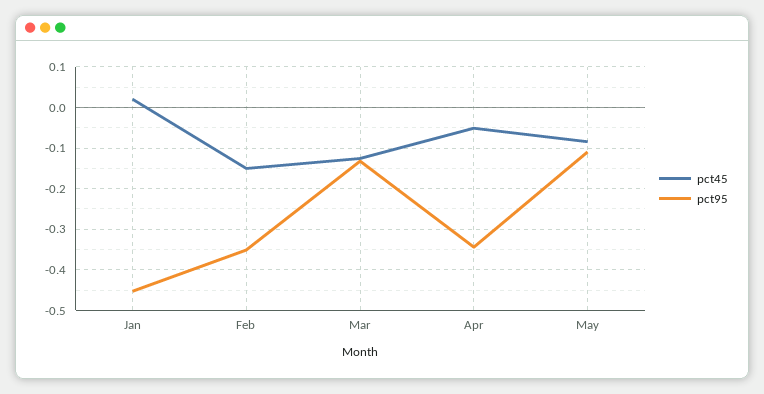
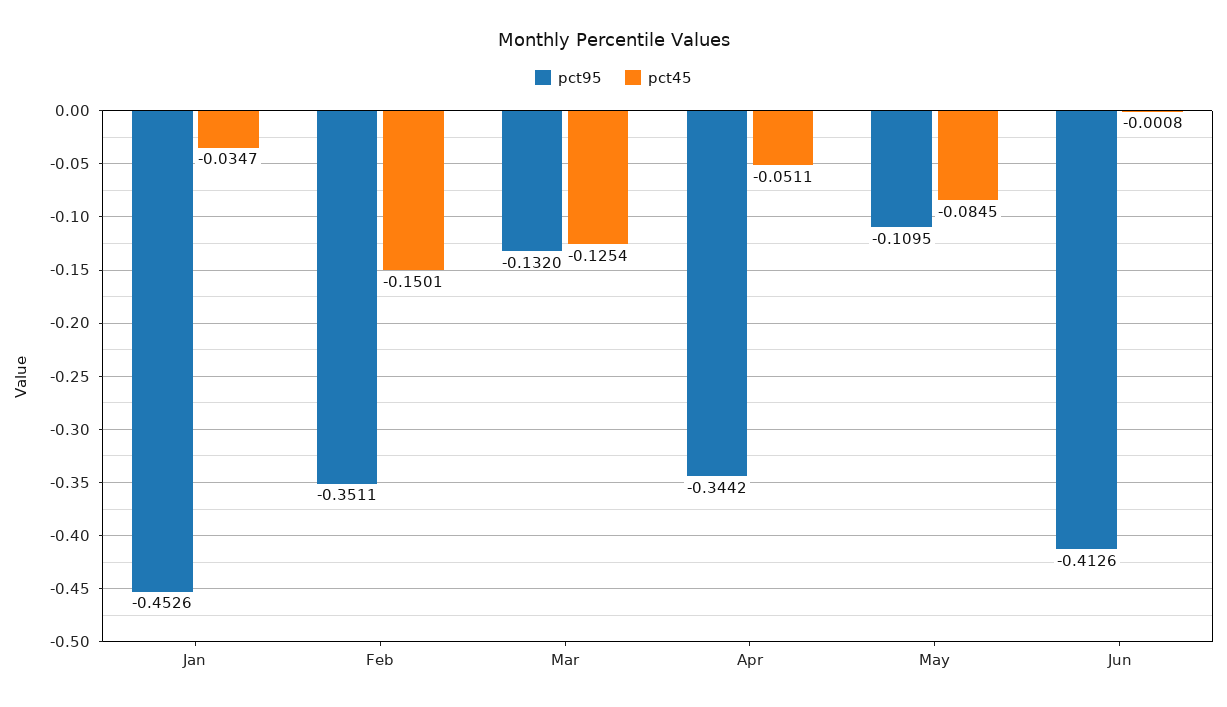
pct45, Jan: 0.02 -> -0.0347
pct95, Jun: none -> -0.4126
pct45, Jun: none -> -0.0008

